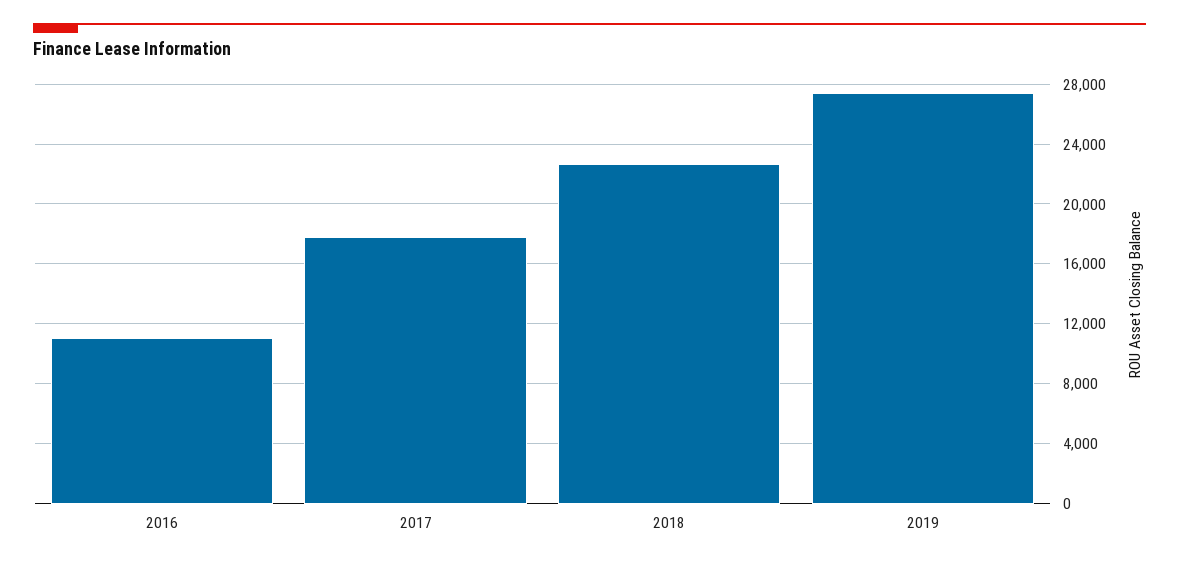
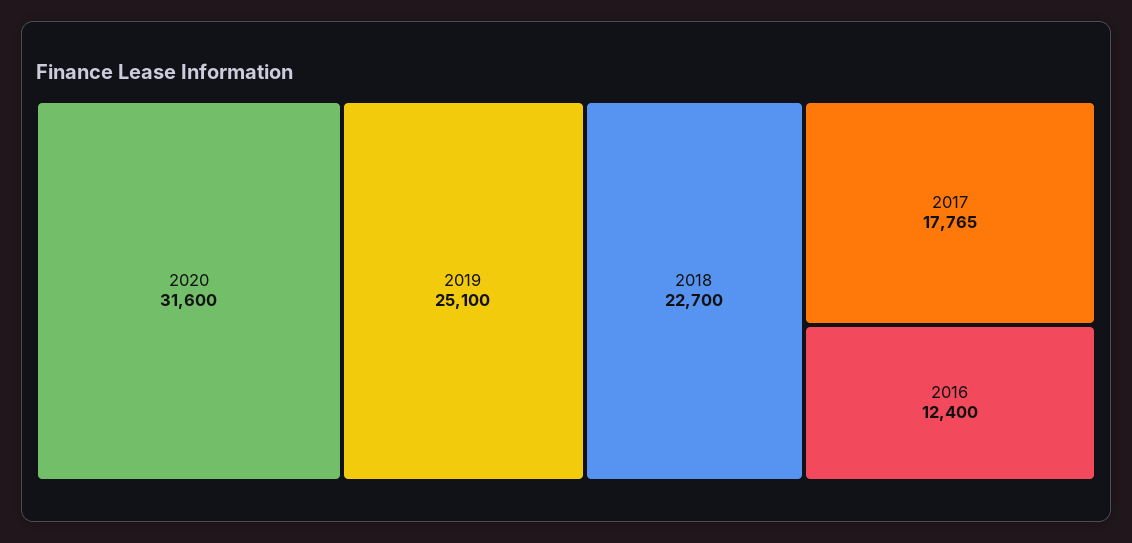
2016: 11000 -> 12400
2019: 27500 -> 25100
2020: none -> 31600

